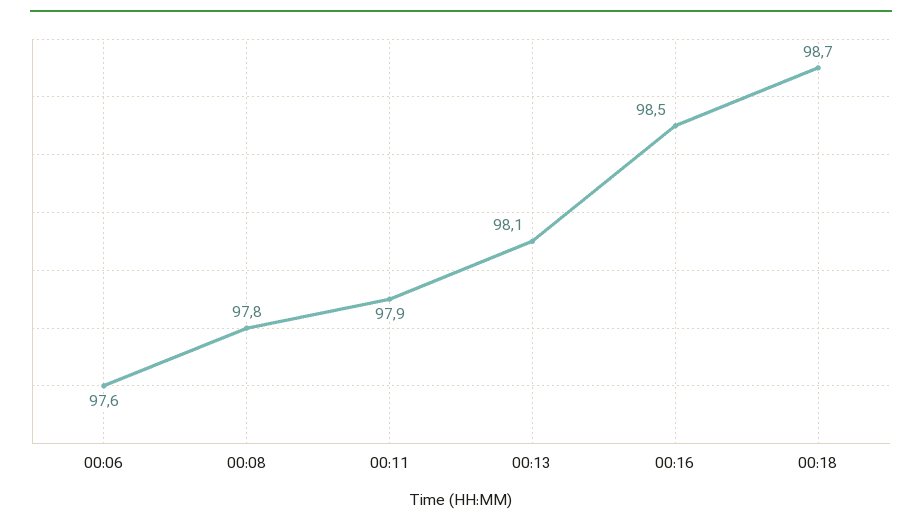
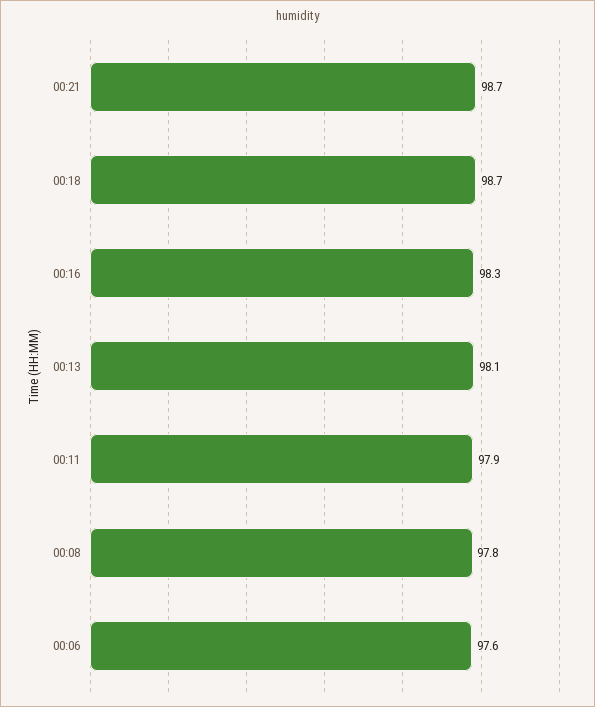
00:16: 98.5 -> 98.3
00:21: none -> 98.7

